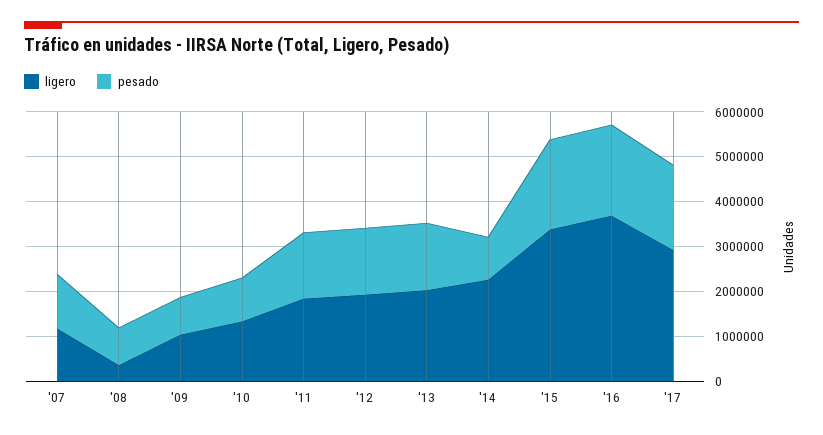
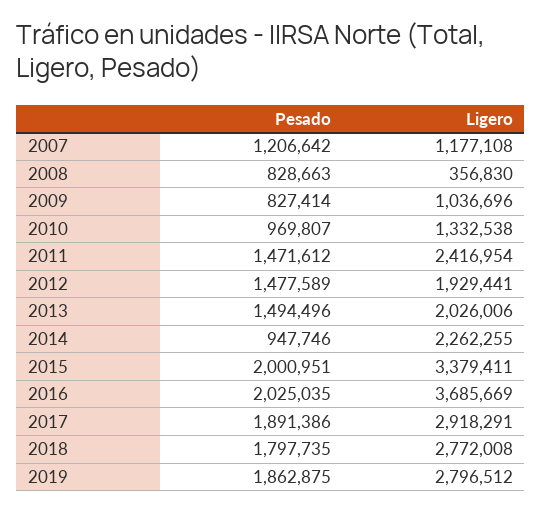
ligero, '11: 1800000 -> 2416954
pesado, 2018: none -> 1797735
ligero, 2018: none -> 2772008
pesado, 2019: none -> 1862875
ligero, 2019: none -> 2796512

